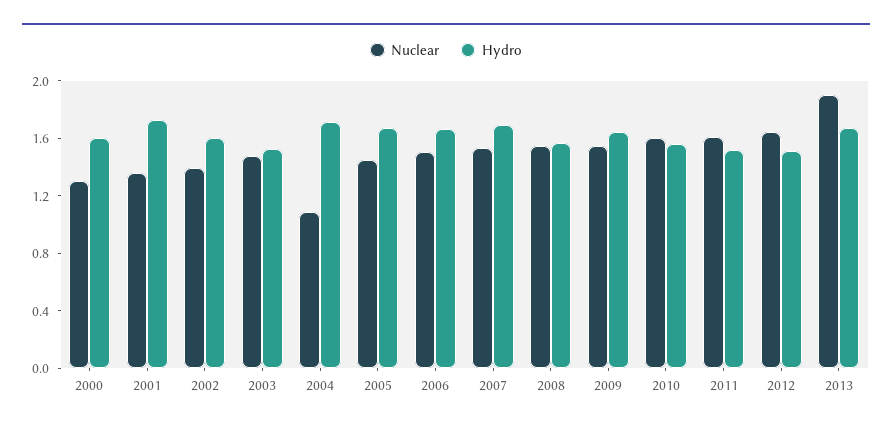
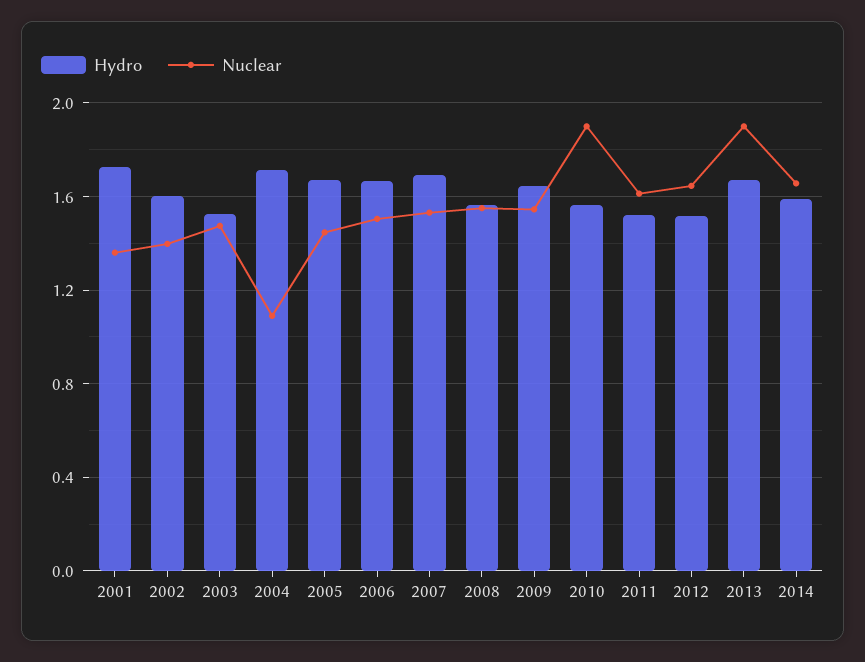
Nuclear, 2000: 1.3 -> none
Hydro, 2000: 1.6 -> none
Nuclear, 2010: 1.6 -> 1.9
Hydro, 2014: none -> 1.6
Nuclear, 2014: none -> 1.65

